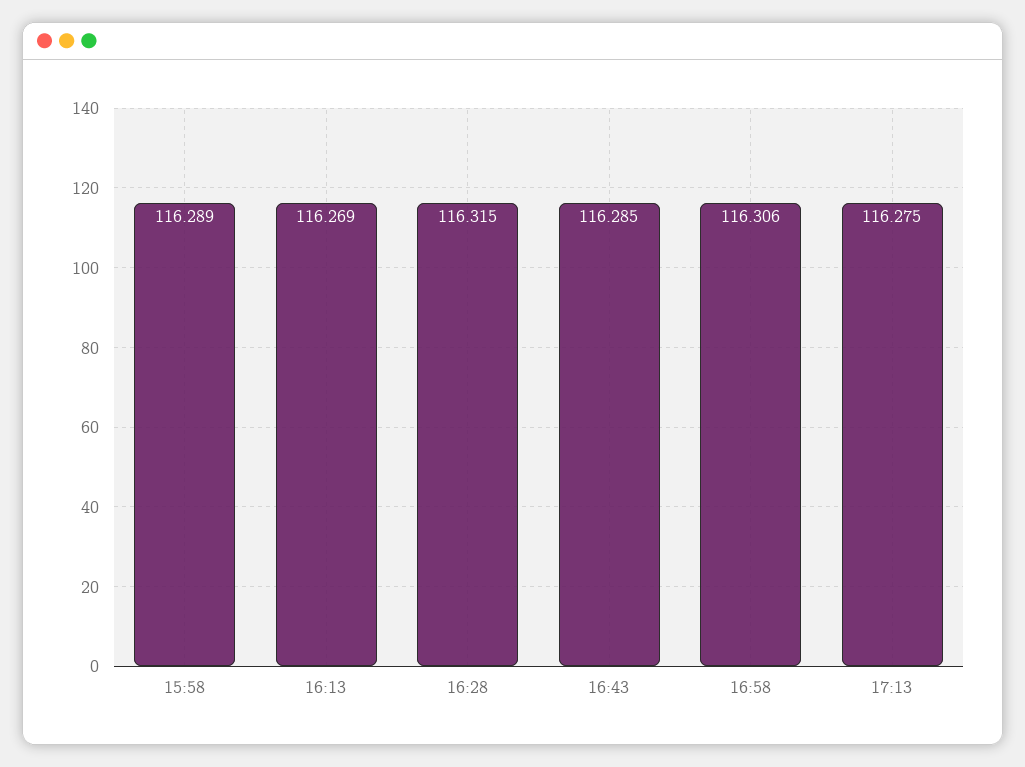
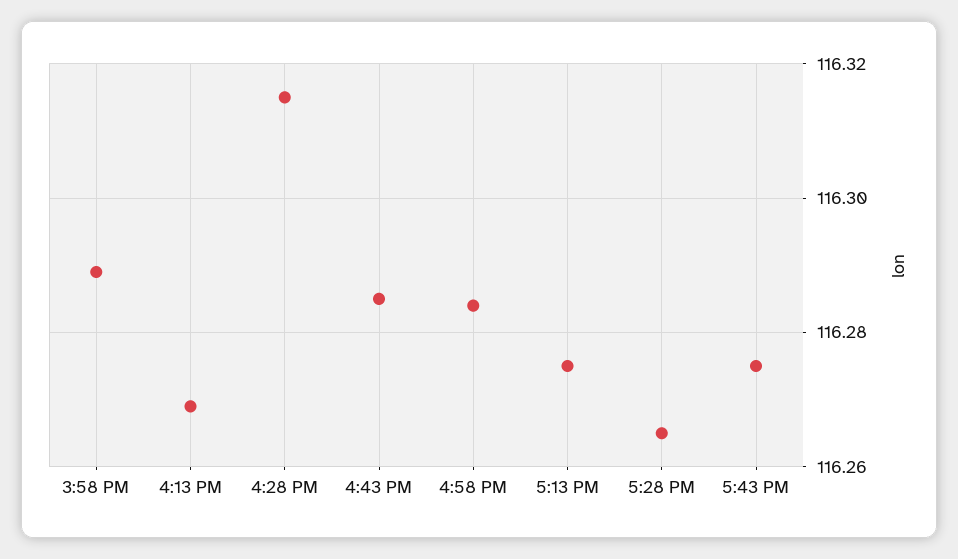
16:58: 116.306 -> 116.285
5:28 PM: none -> 116.265
5:43 PM: none -> 116.275

